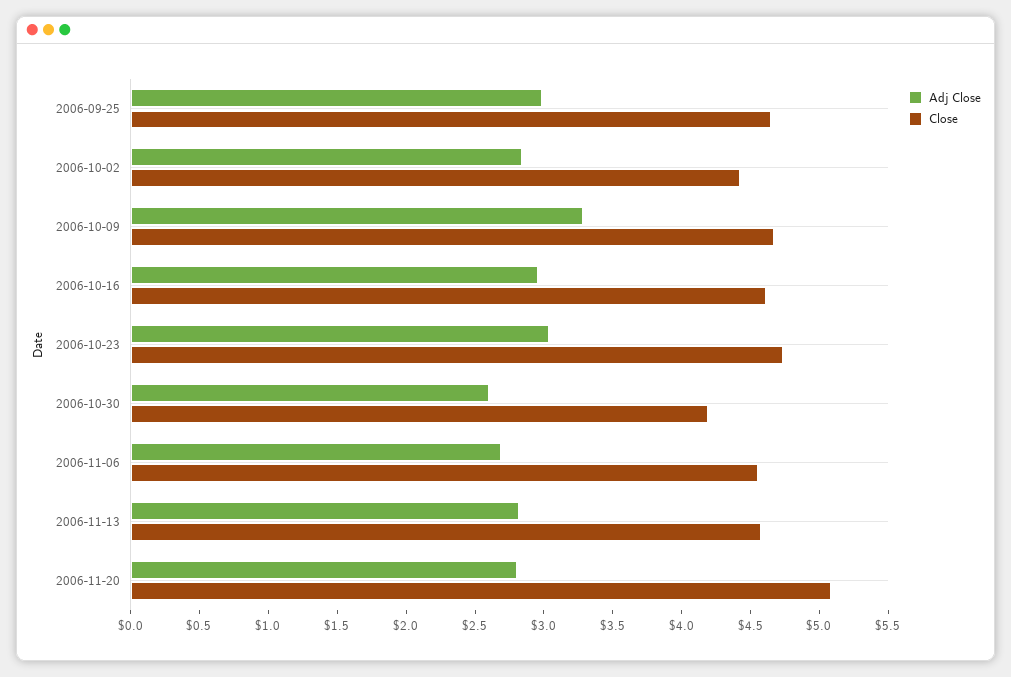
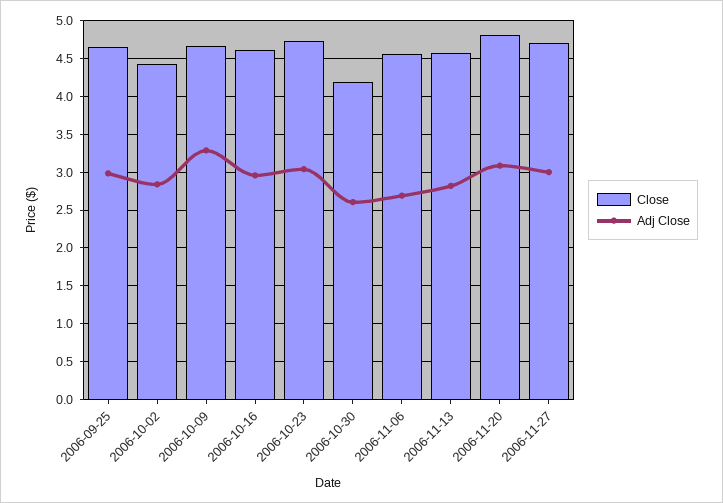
Adj Close, 2006-11-20: 2.8 -> 3.1
Close, 2006-11-20: 5.1 -> 4.8
Close, 2006-11-27: none -> 4.7
Adj Close, 2006-11-27: none -> 3

